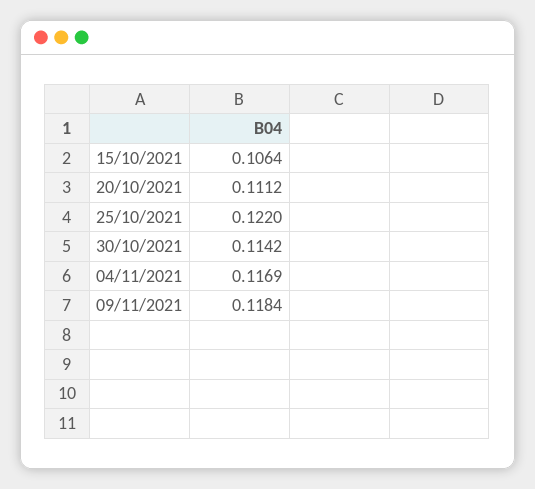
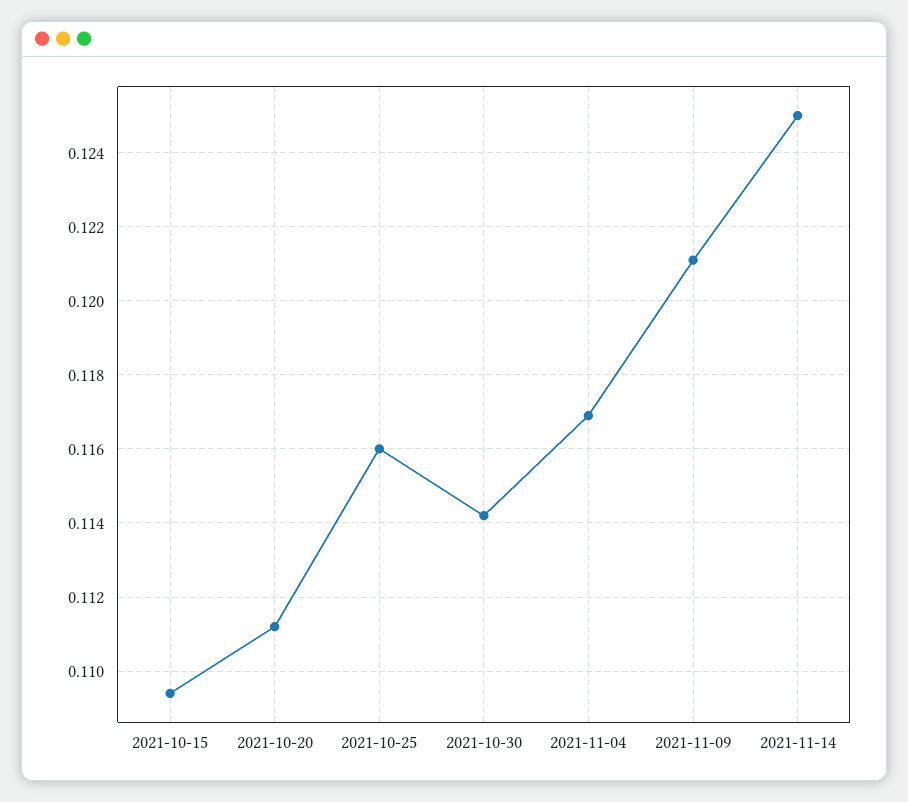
15/10/2021: 0.1064 -> 0.1095
25/10/2021: 0.122 -> 0.116
09/11/2021: 0.1184 -> 0.121
2021-11-14: none -> 0.125

